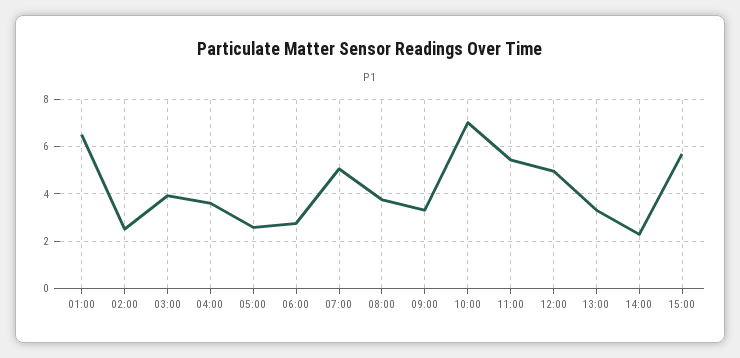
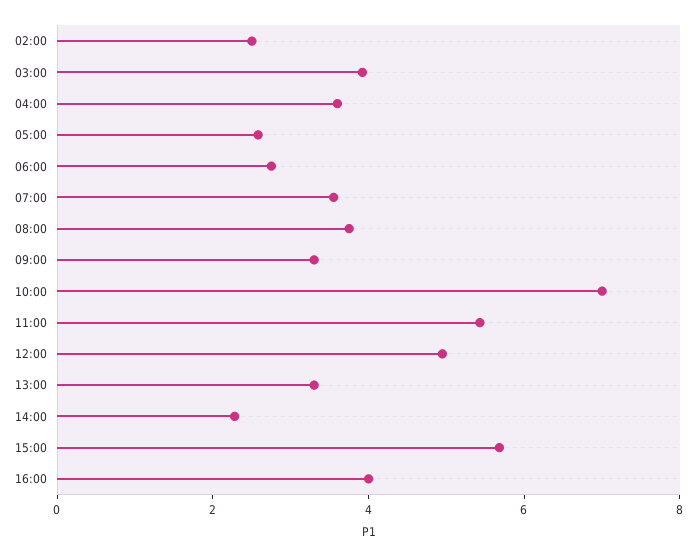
01:00: 6.5 -> none
07:00: 5 -> 3.5
16:00: none -> 4

